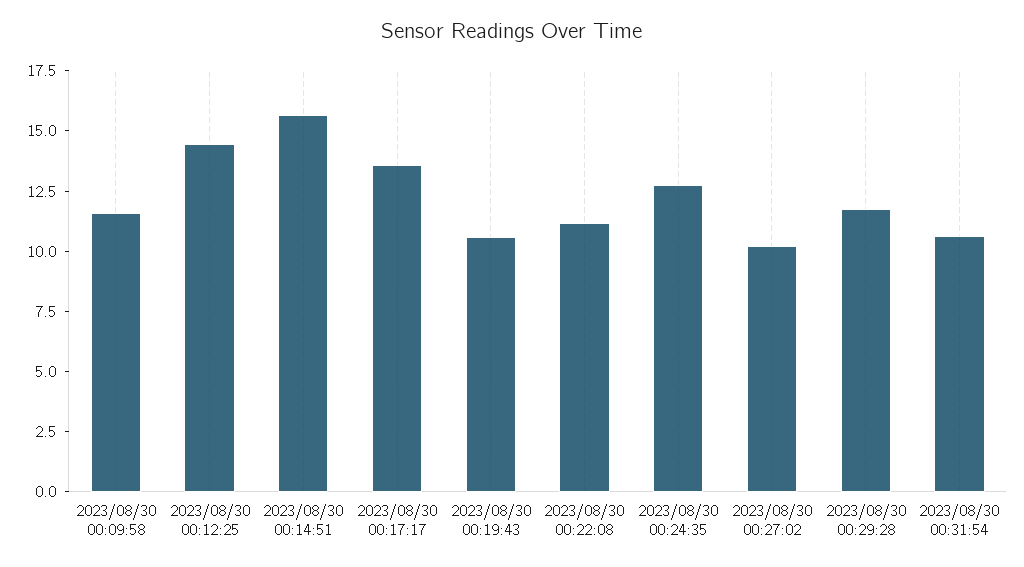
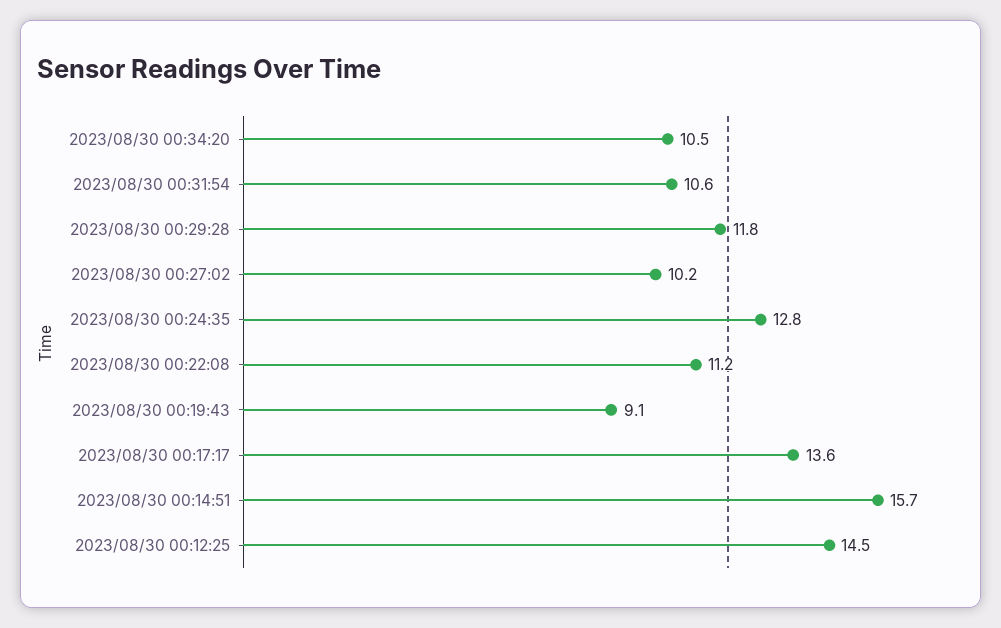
2023/08/30 00:09:58: 11.5 -> none
2023/08/30 00:19:43: 10.5 -> 9.1
2023/08/30 00:34:20: none -> 10.5

